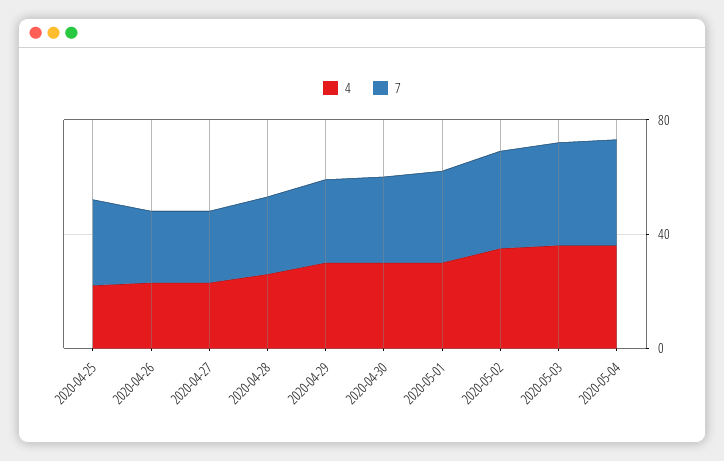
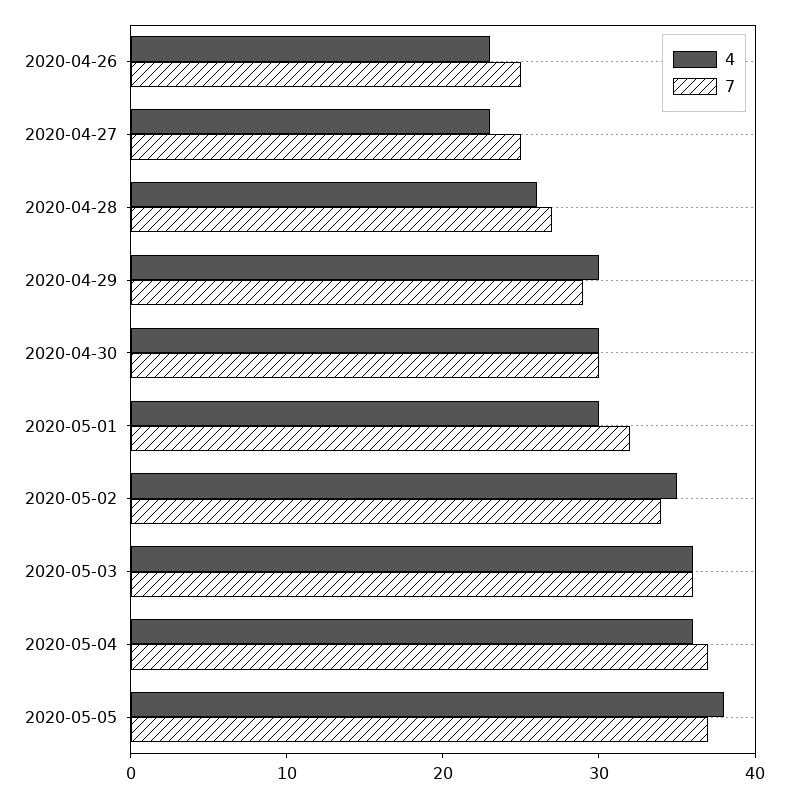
4, 2020-04-25: 20 -> none
7, 2020-04-25: 30 -> none
4, 2020-05-05: none -> 38
7, 2020-05-05: none -> 37

